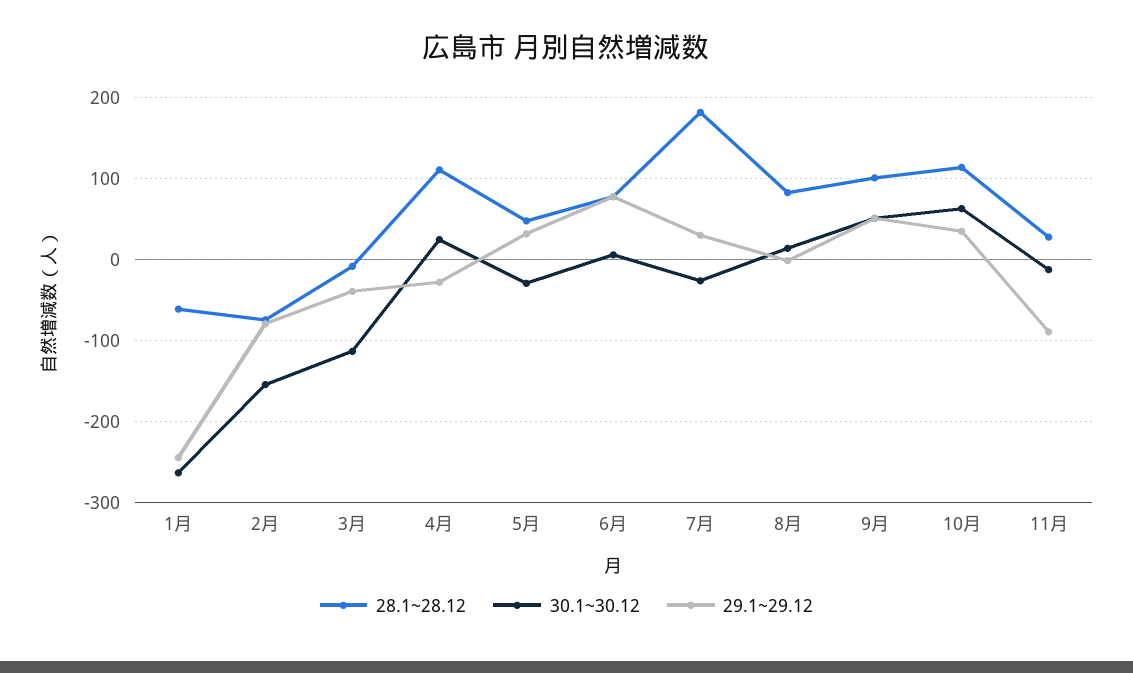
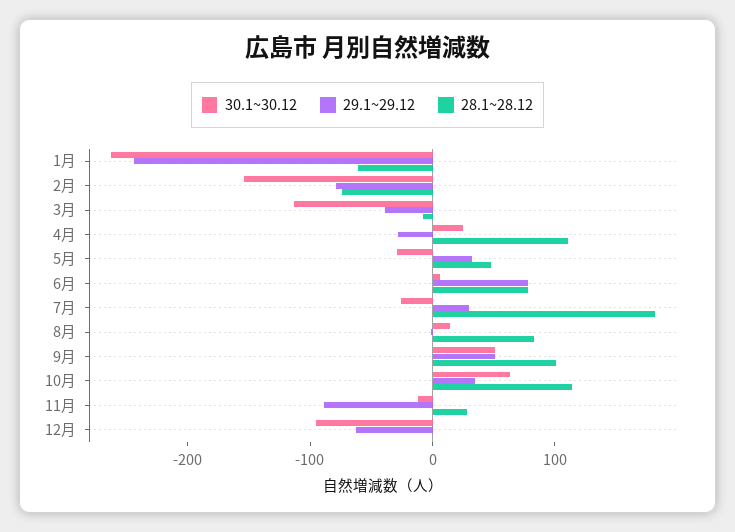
30.1~30.12, 12月: none -> -100
29.1~29.12, 12月: none -> -60
28.1~28.12, 12月: none -> 0

